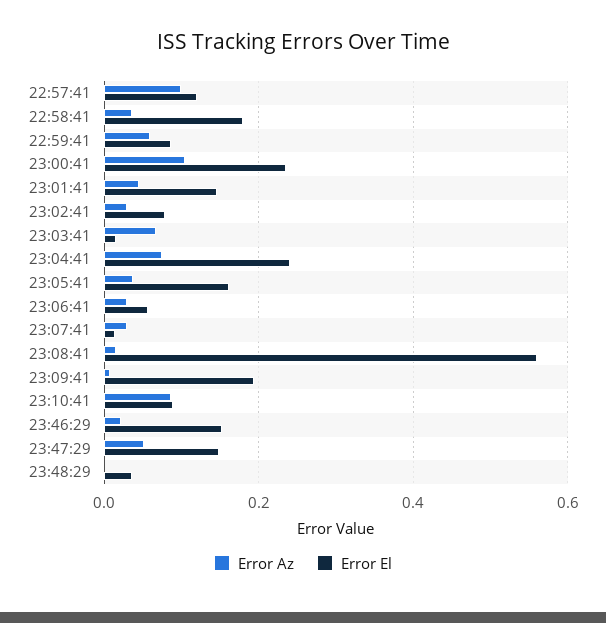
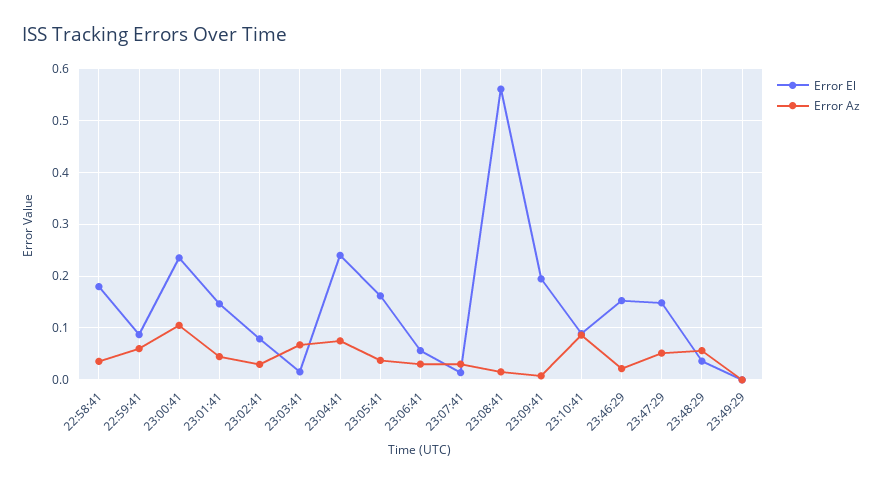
Error Az, 22:57:41: 0.1 -> none
Error El, 22:57:41: 0.12 -> none
Error Az, 23:48:29: 0 -> 0.06
Error El, 23:49:29: none -> 0
Error Az, 23:49:29: none -> 0

